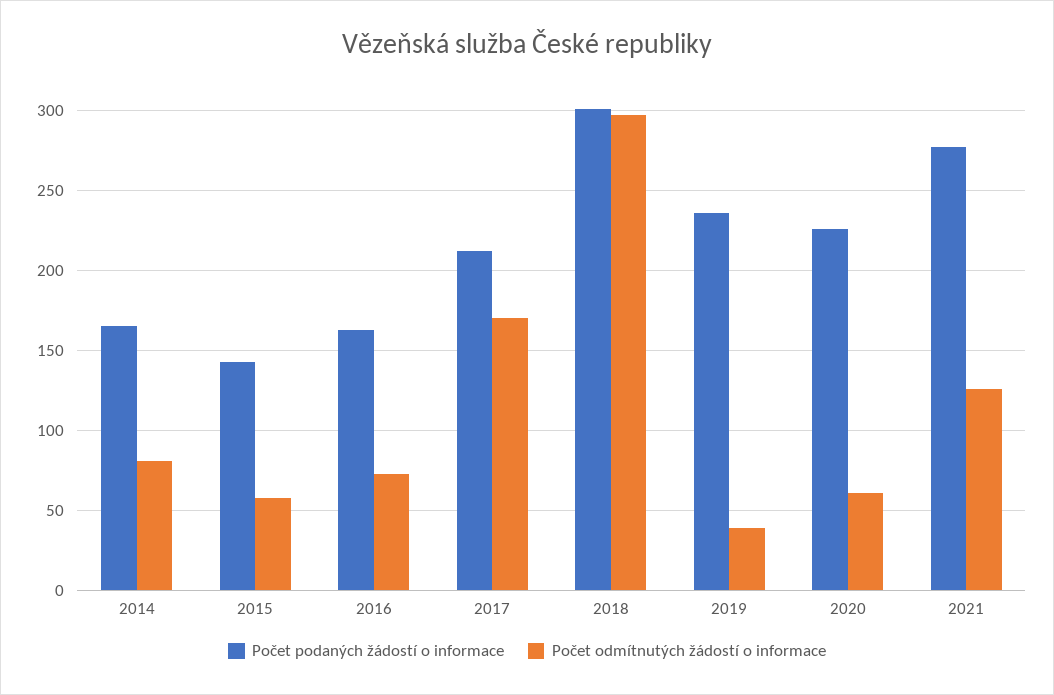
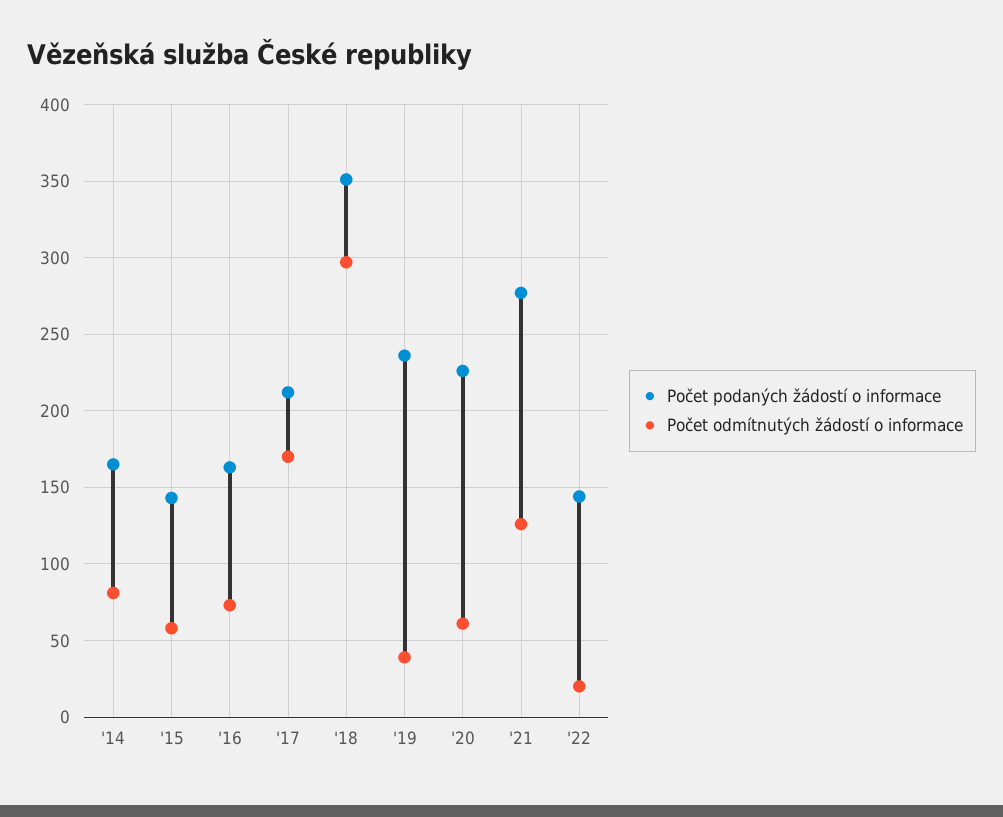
Počet podaných žádostí o informace, 2018: 300 -> 350
Počet podaných žádostí o informace, '22: none -> 145
Počet odmítnutých žádostí o informace, '22: none -> 20

